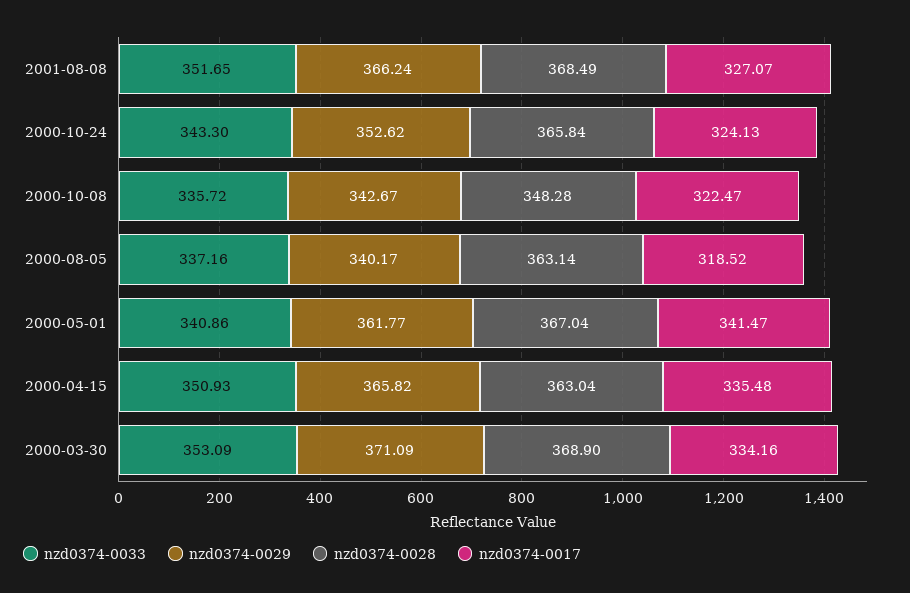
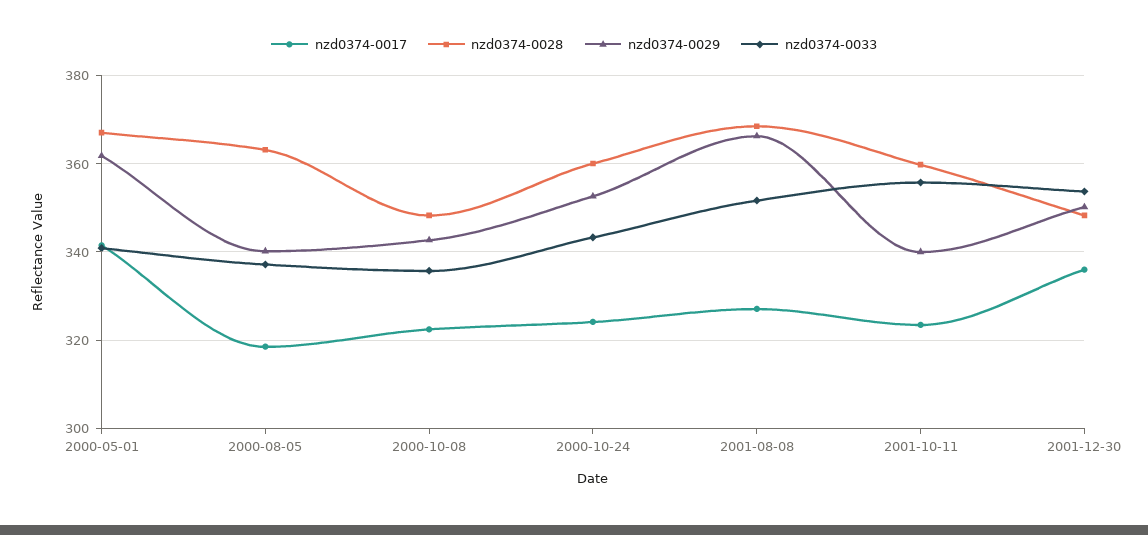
nzd0374-0028, 2000-10-24: 365.84 -> 360
nzd0374-0033, 2000-04-15: 350.93 -> none
nzd0374-0029, 2000-04-15: 365.82 -> none
nzd0374-0028, 2000-04-15: 363.04 -> none
nzd0374-0017, 2000-04-15: 335.48 -> none
nzd0374-0033, 2000-03-30: 353.09 -> none
nzd0374-0029, 2000-03-30: 371.09 -> none
nzd0374-0028, 2000-03-30: 368.9 -> none
nzd0374-0017, 2000-03-30: 334.16 -> none
nzd0374-0017, 2001-10-11: none -> 324
nzd0374-0028, 2001-10-11: none -> 360
nzd0374-0029, 2001-10-11: none -> 340
nzd0374-0033, 2001-10-11: none -> 356
nzd0374-0017, 2001-12-30: none -> 336
nzd0374-0028, 2001-12-30: none -> 348
nzd0374-0029, 2001-12-30: none -> 350
nzd0374-0033, 2001-12-30: none -> 354

